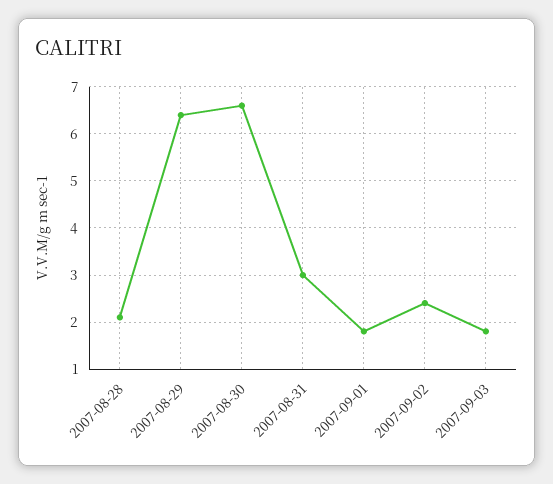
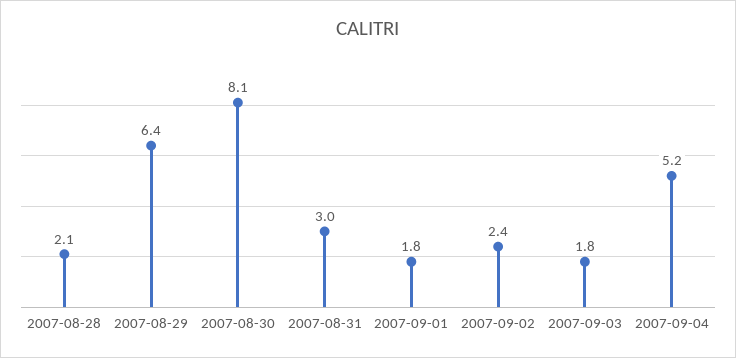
2007-08-30: 6.5 -> 8.1
2007-09-04: none -> 5.2

